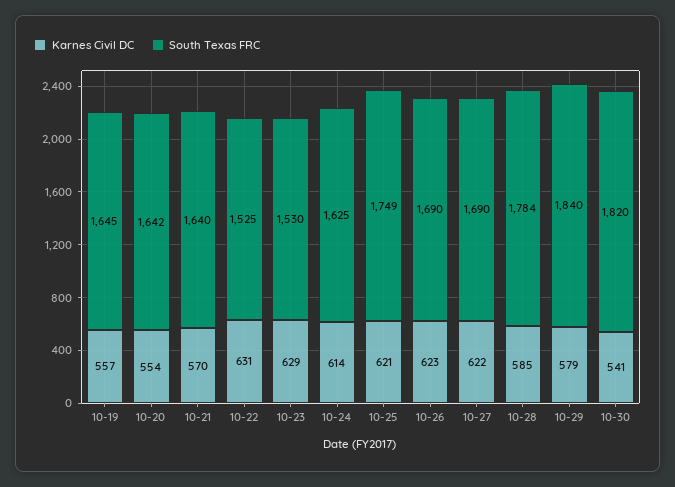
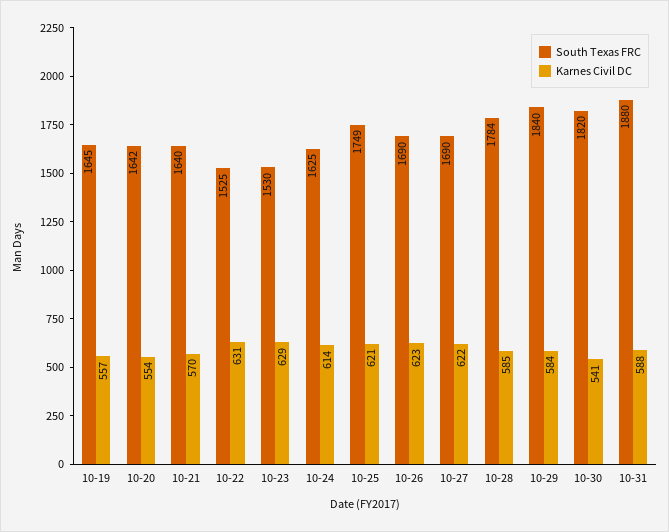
Karnes Civil DC, 10-29: 579 -> 584
South Texas FRC, 10-31: none -> 1880
Karnes Civil DC, 10-31: none -> 588

